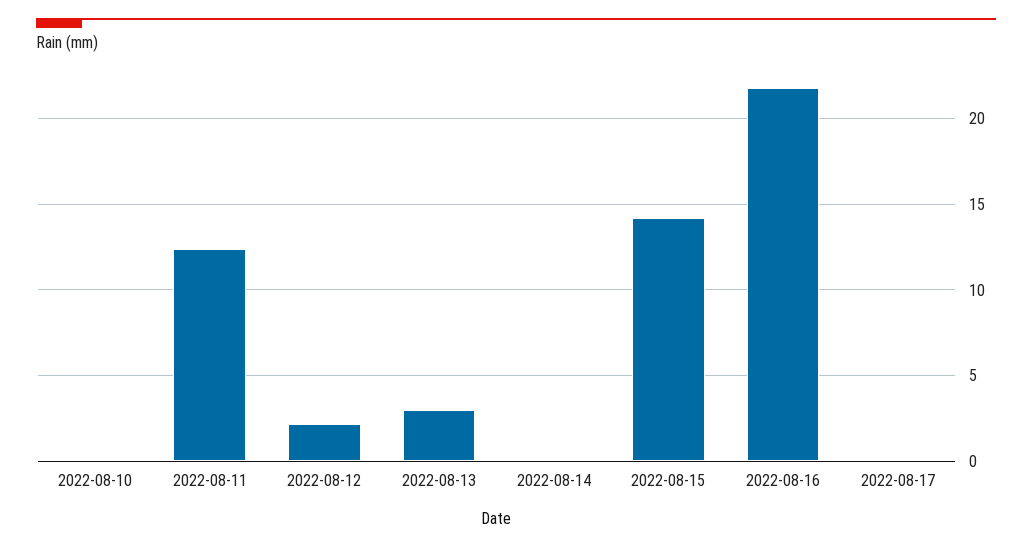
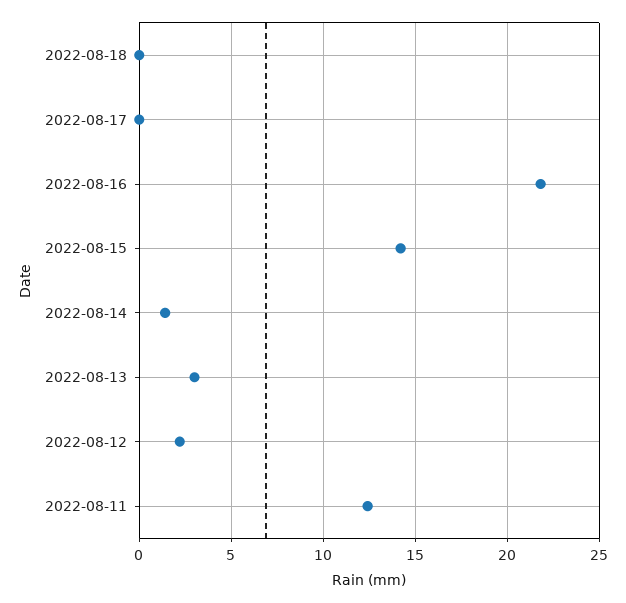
2022-08-10: 0 -> none
2022-08-14: 0 -> 1.5
2022-08-18: none -> 0

